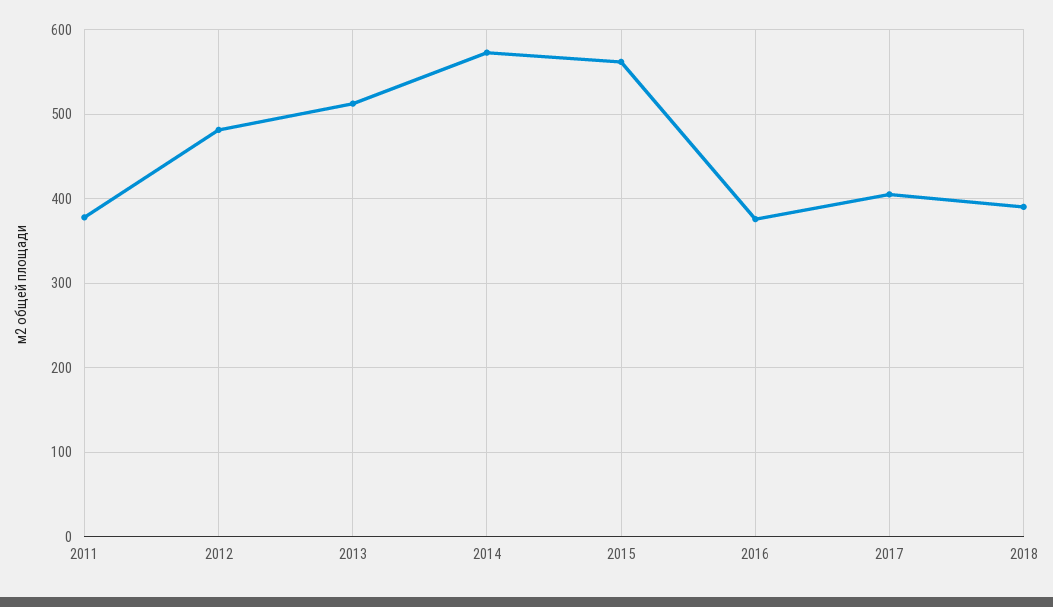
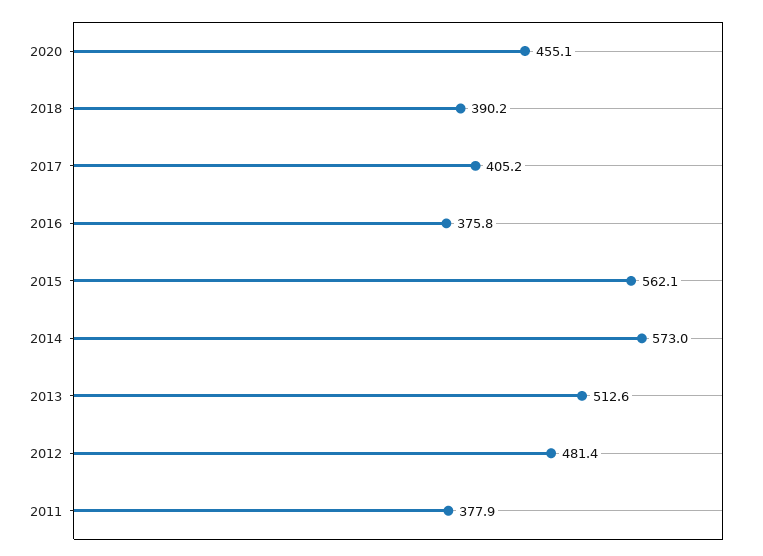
2020: none -> 455.1

